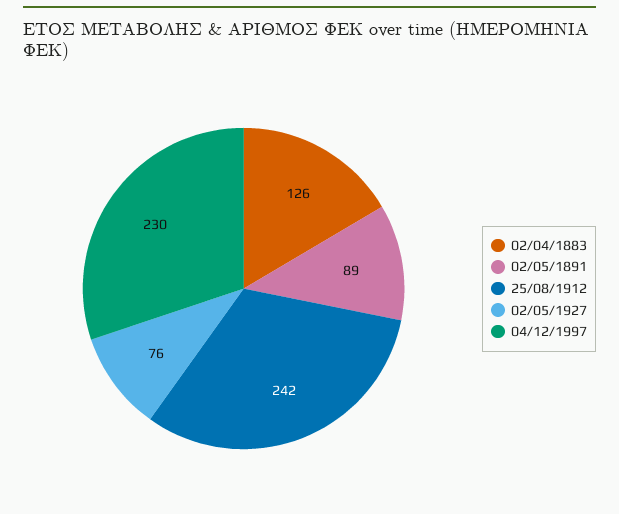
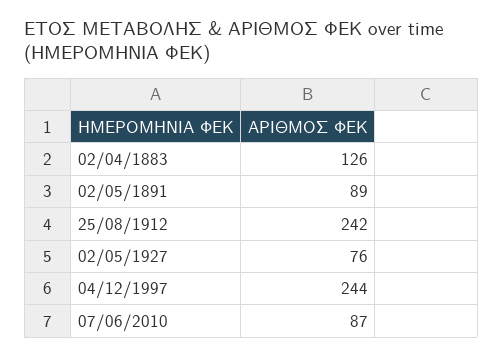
04/12/1997: 230 -> 244
07/06/2010: none -> 87

